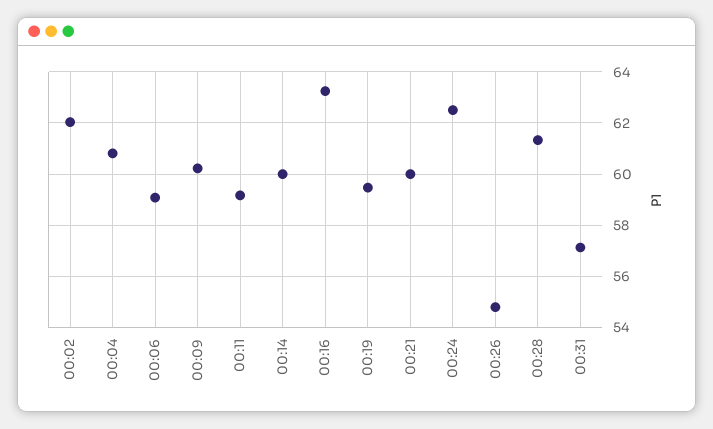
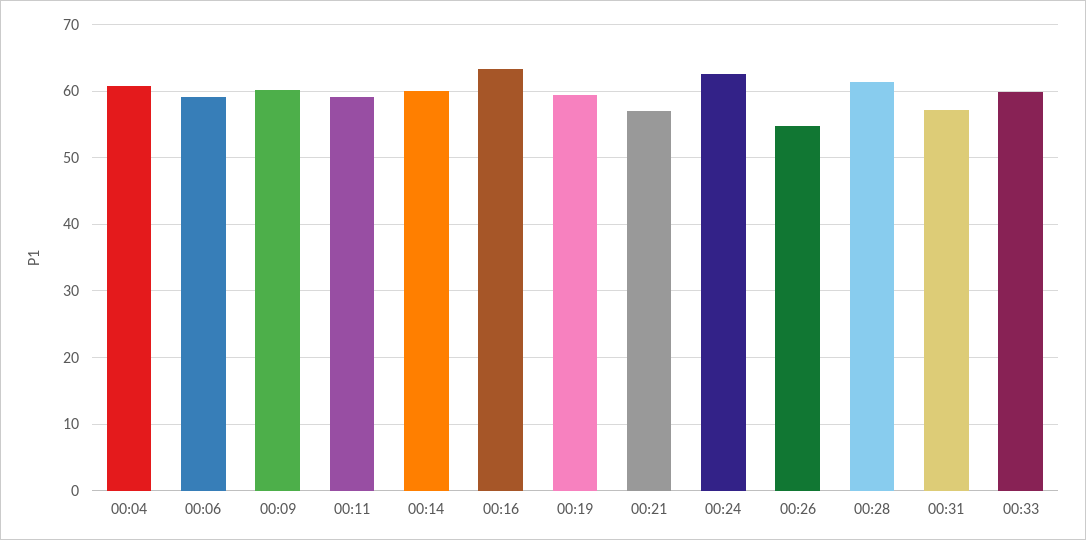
00:02: 62 -> none
00:21: 60 -> 57
00:33: none -> 60

